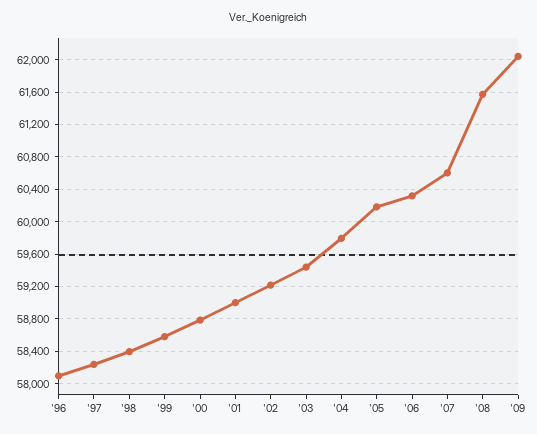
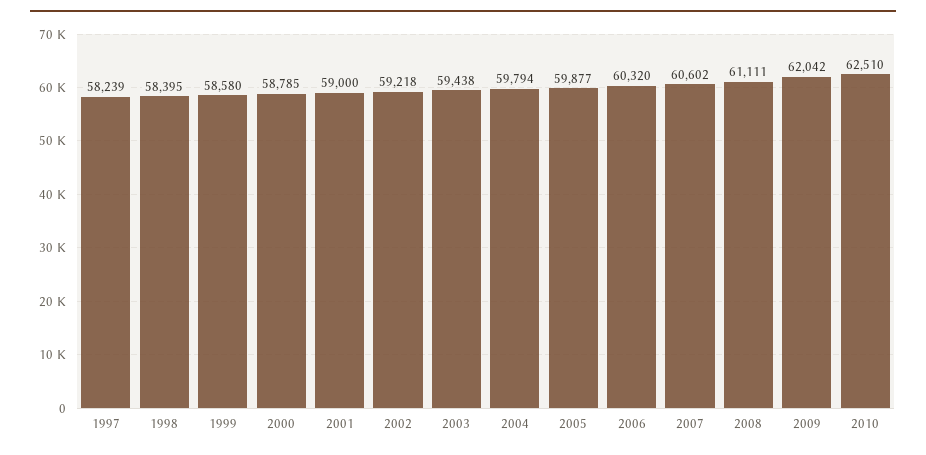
'96: 58100 -> none
'05: 60200 -> 59877
'08: 61600 -> 61111
2010: none -> 62510

